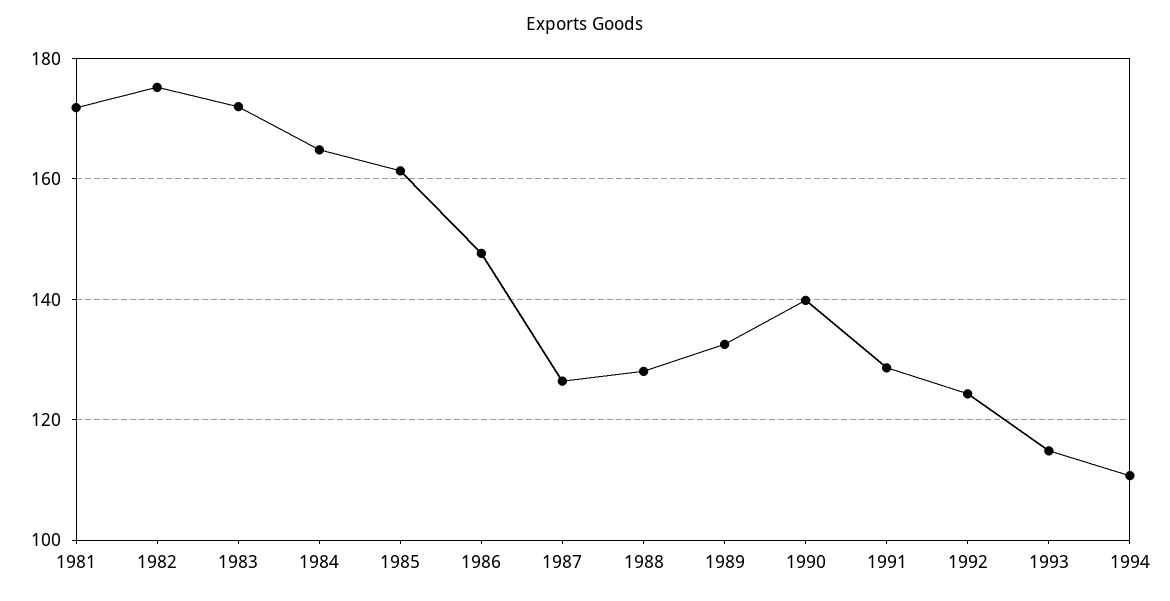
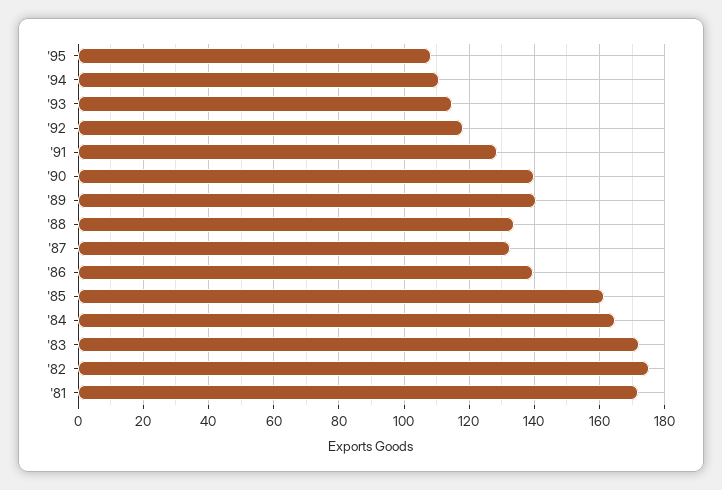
1986: 148 -> 140
1987: 126 -> 132
1988: 128 -> 134
1989: 132 -> 140
1992: 124 -> 118
'95: none -> 108

